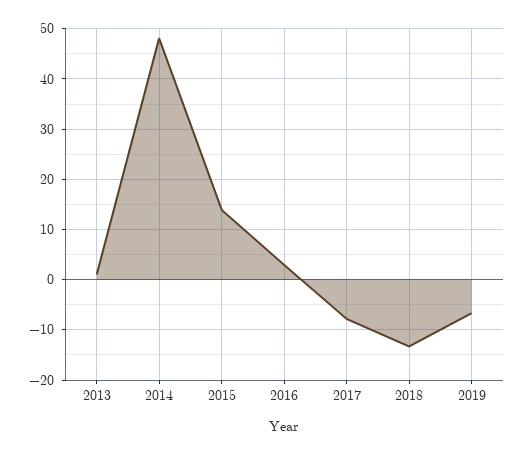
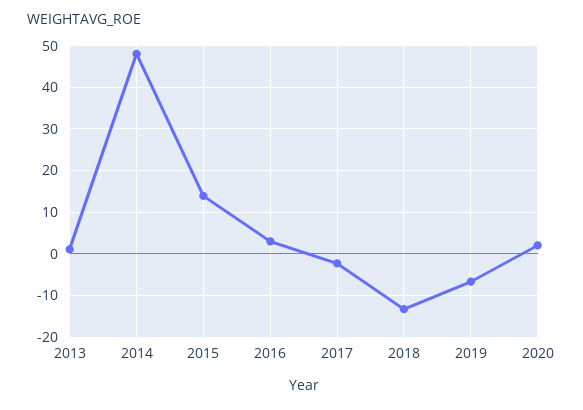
2017: -8 -> -2
2020: none -> 2

